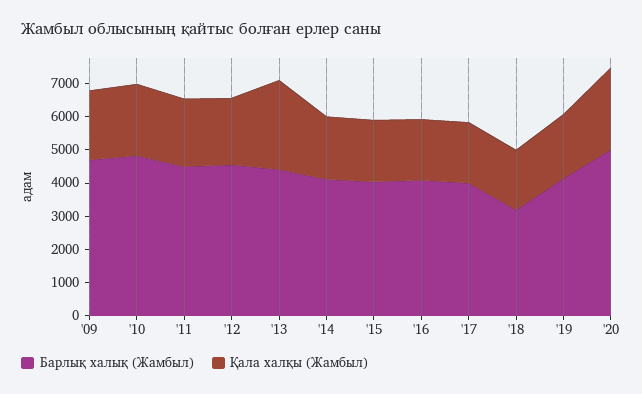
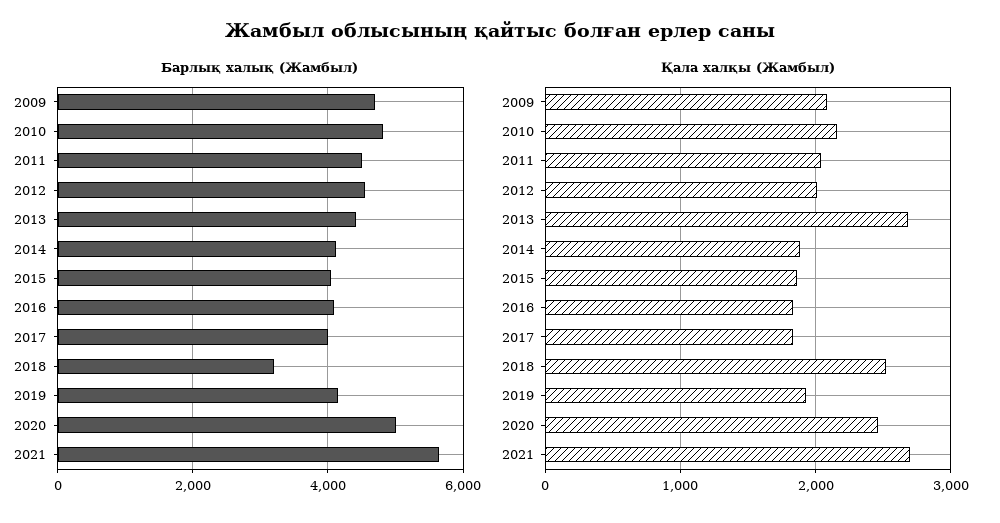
Қала халқы (Жамбыл), '18: 1750 -> 2500
Барлық халық (Жамбыл), 2021: none -> 5600
Қала халқы (Жамбыл), 2021: none -> 2700

